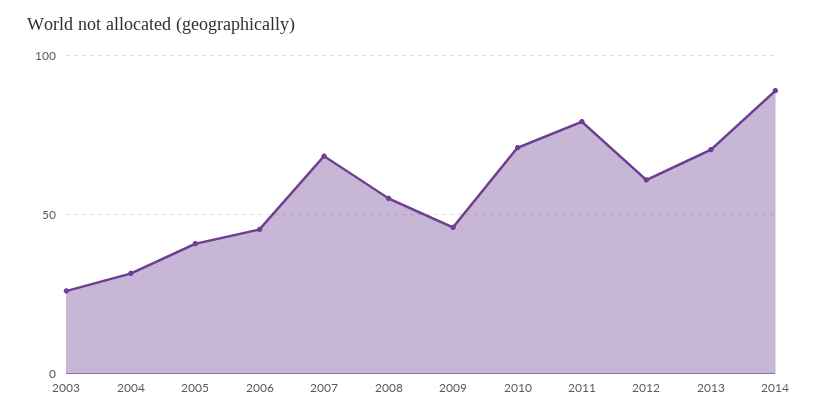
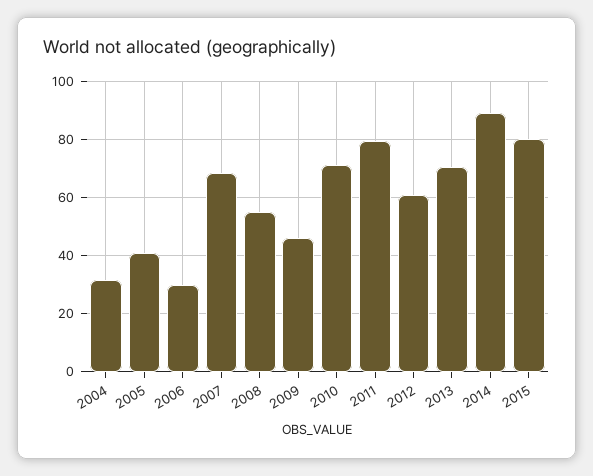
2003: 25 -> none
2006: 45 -> 30
2015: none -> 80

